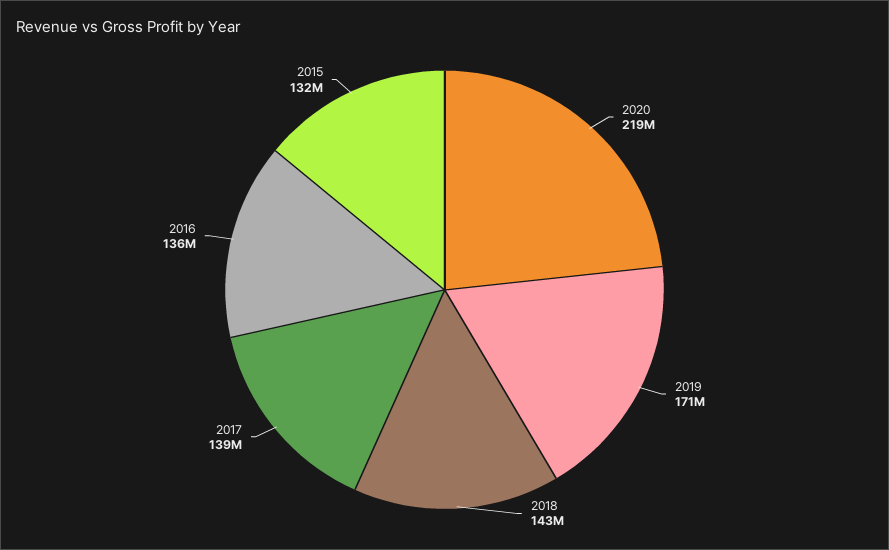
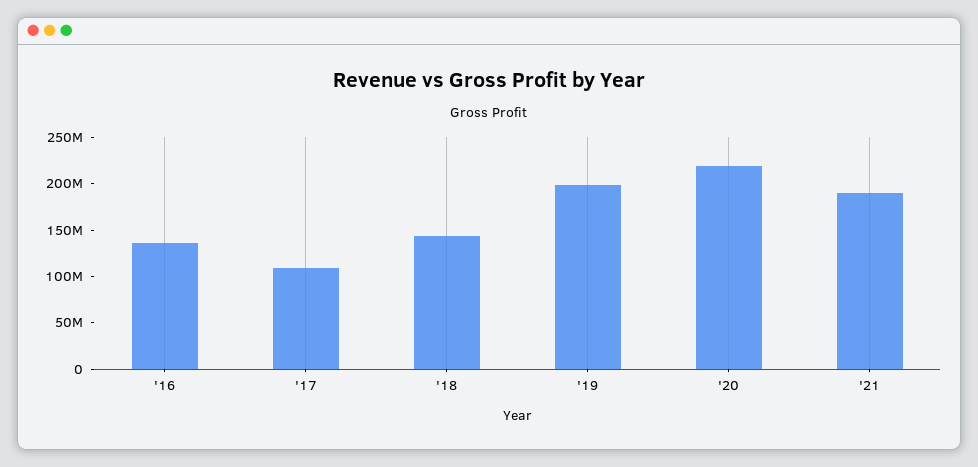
2019: 171000000 -> 200000000
2017: 139000000 -> 110000000
2015: 132000000 -> none
'21: none -> 190000000

